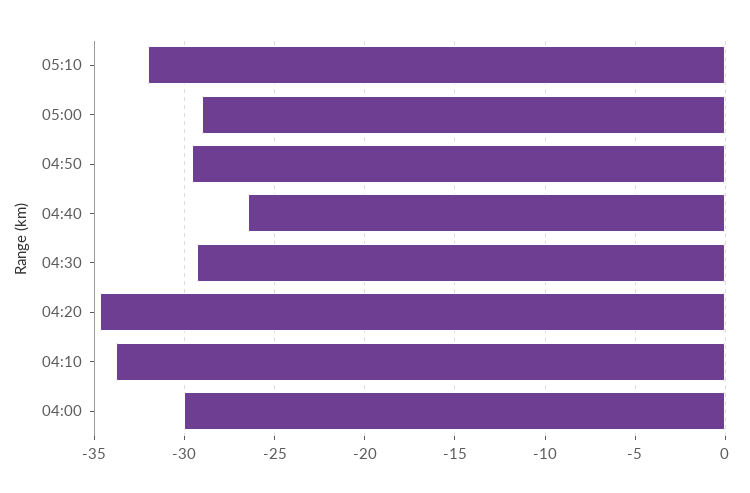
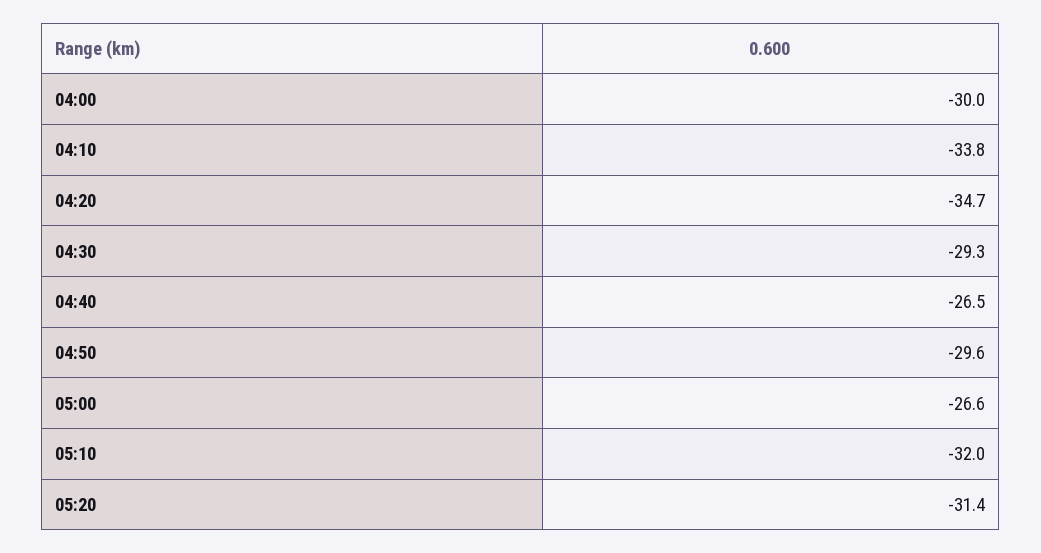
05:00: -29 -> -26.6
05:20: none -> -31.4

